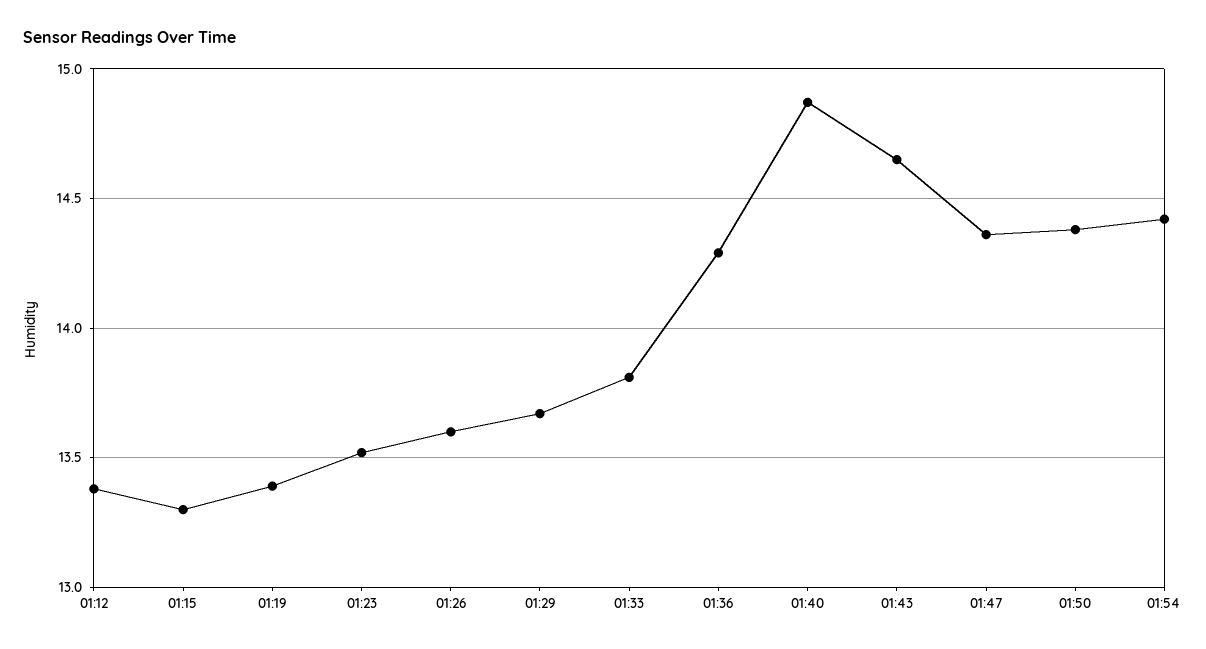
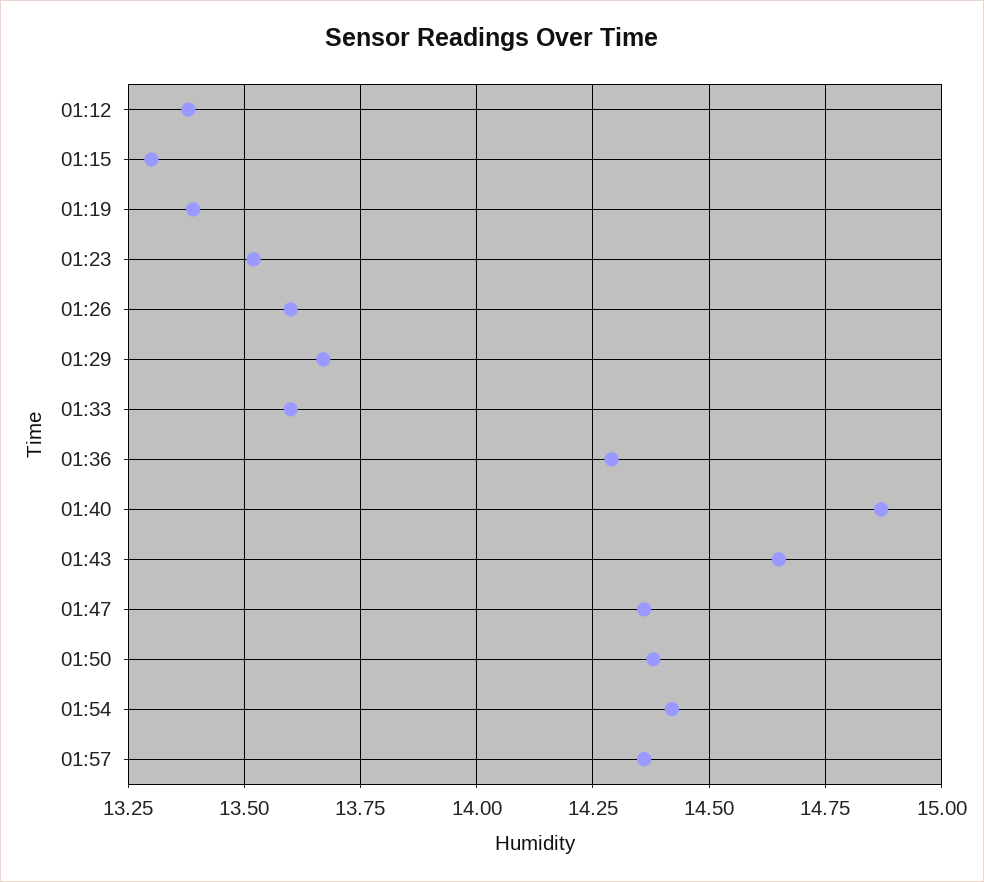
01:33: 13.8 -> 13.6
01:57: none -> 14.35

